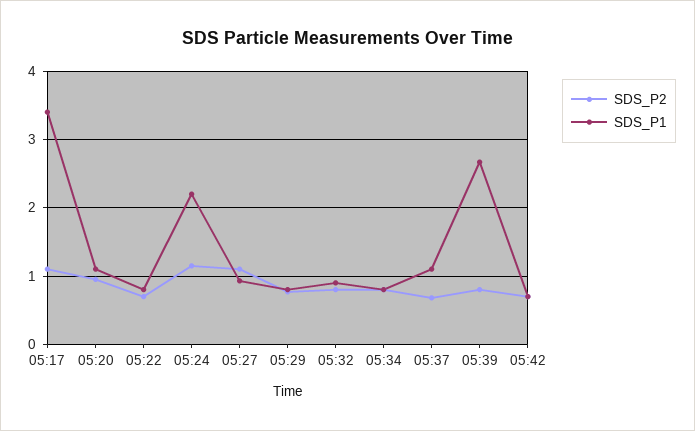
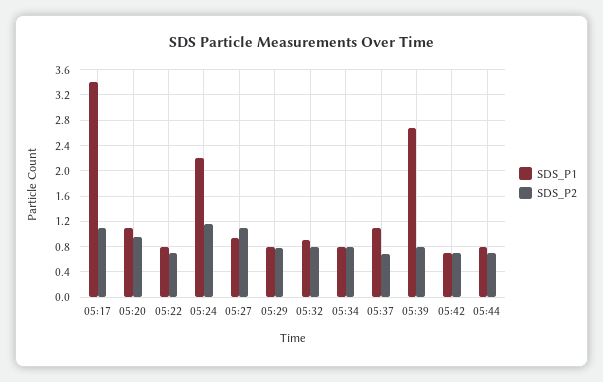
SDS_P1, 05:44: none -> 0.8
SDS_P2, 05:44: none -> 0.7

